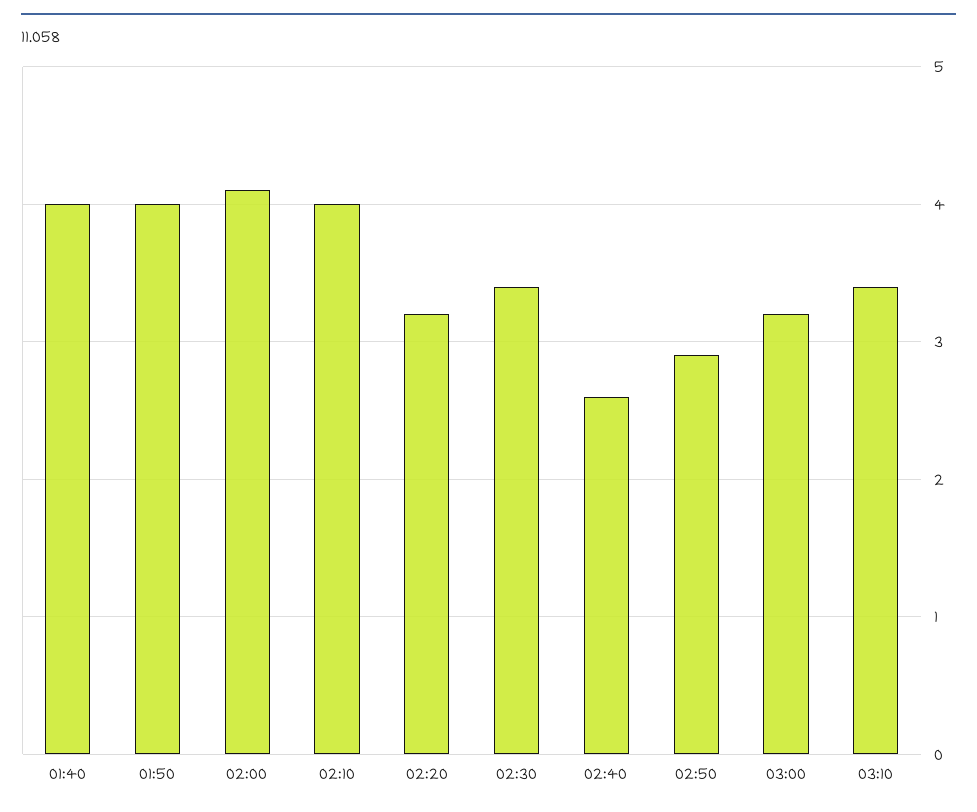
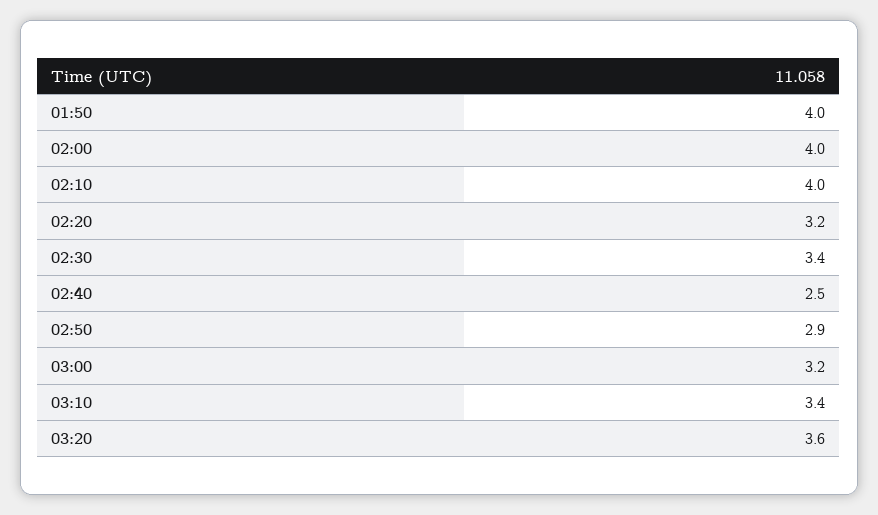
01:40: 4 -> none
02:00: 4.1 -> 4
02:40: 2.6 -> 2.5
03:20: none -> 3.6

